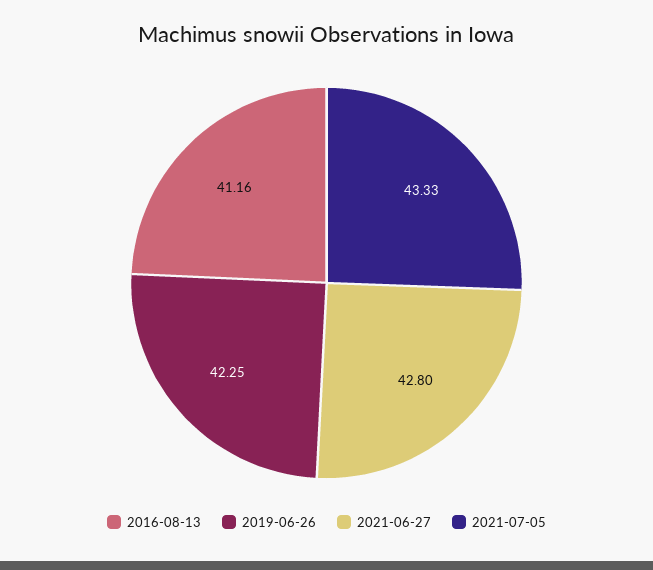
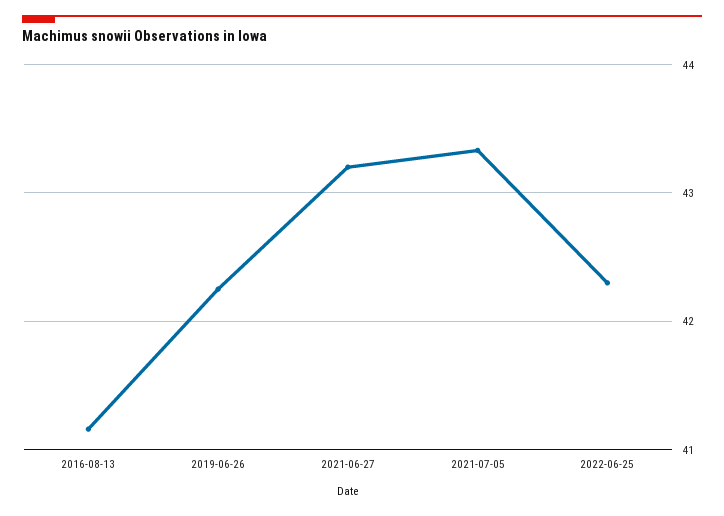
2021-06-27: 42.8 -> 43.2
2022-06-25: none -> 42.3

